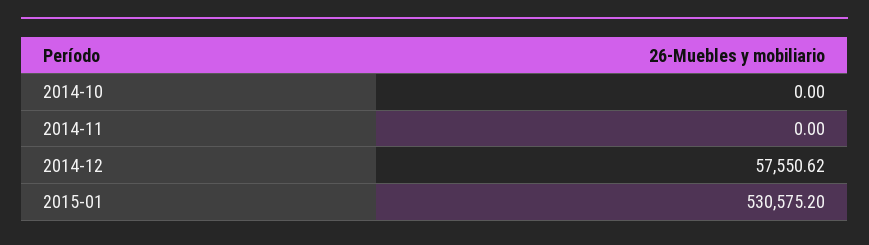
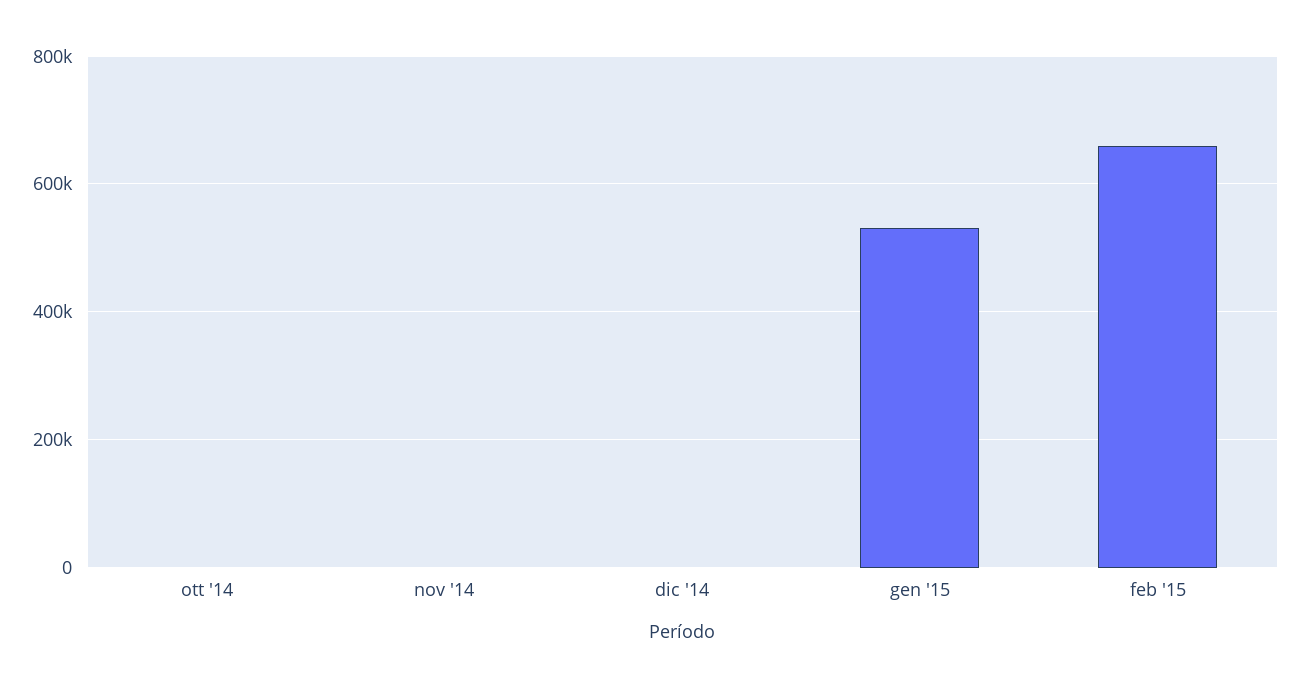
2014-12: 57550.62 -> 0
feb '15: none -> 660000

